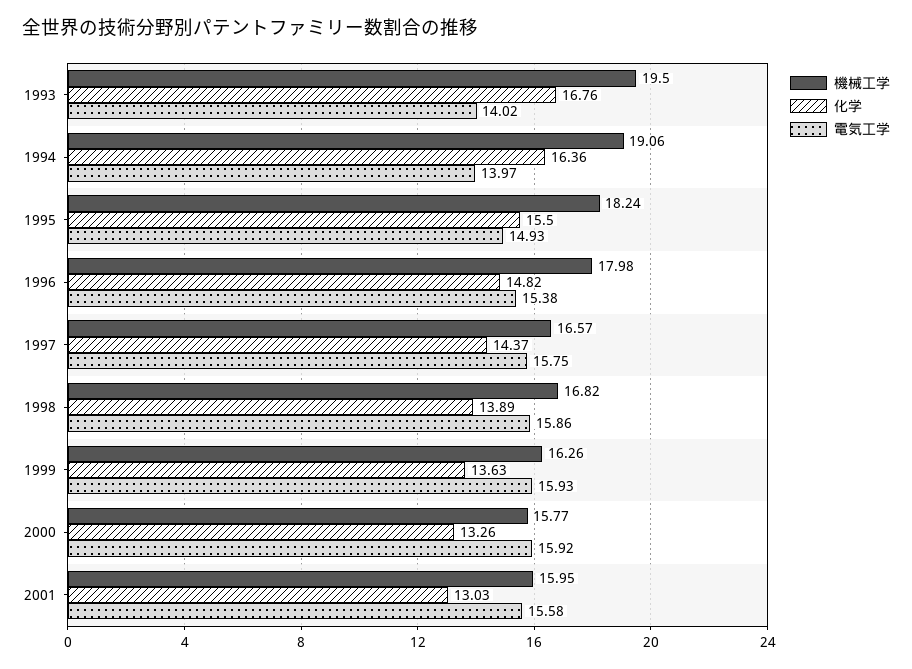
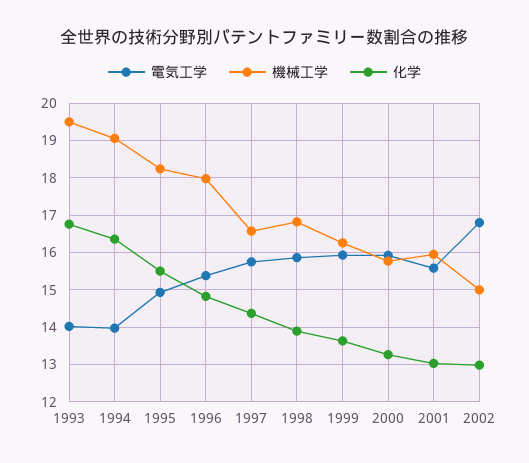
電気工学, 2002: none -> 16.8
機械工学, 2002: none -> 15
化学, 2002: none -> 13

